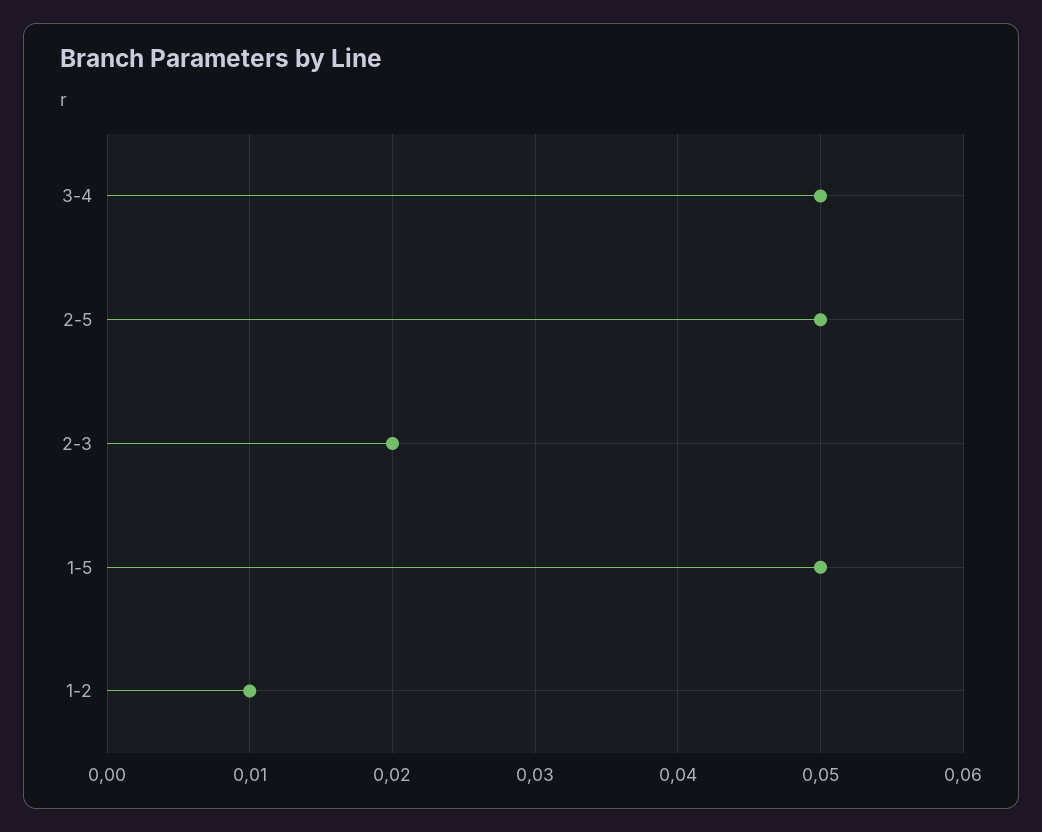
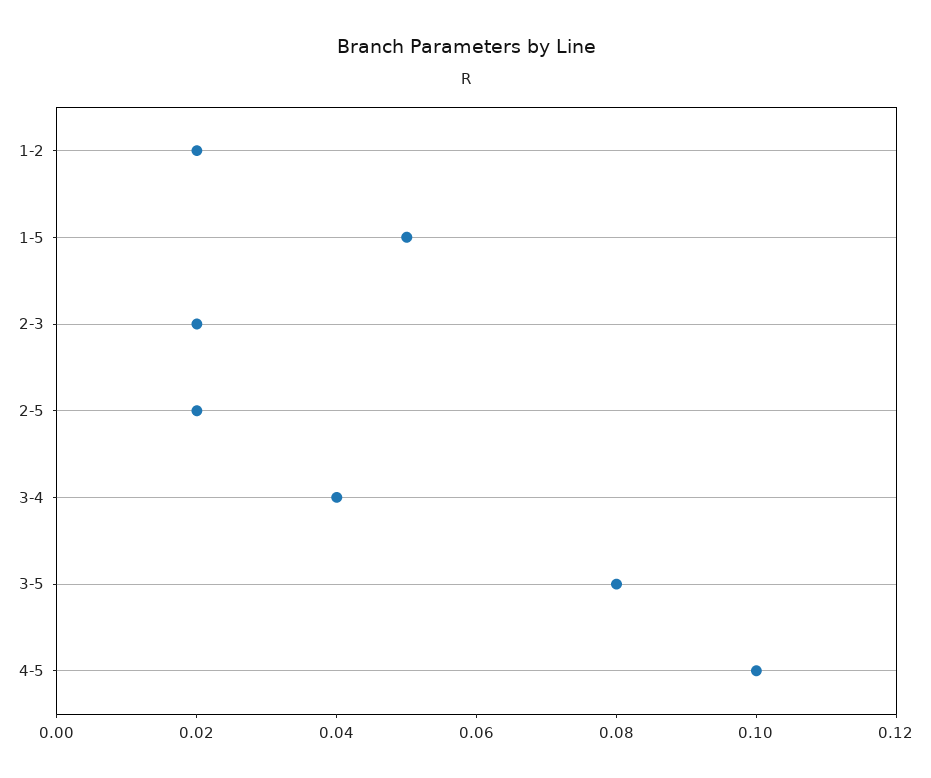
3-4: 0.05 -> 0.04
2-5: 0.05 -> 0.02
1-2: 0.01 -> 0.02
3-5: none -> 0.08
4-5: none -> 0.1

